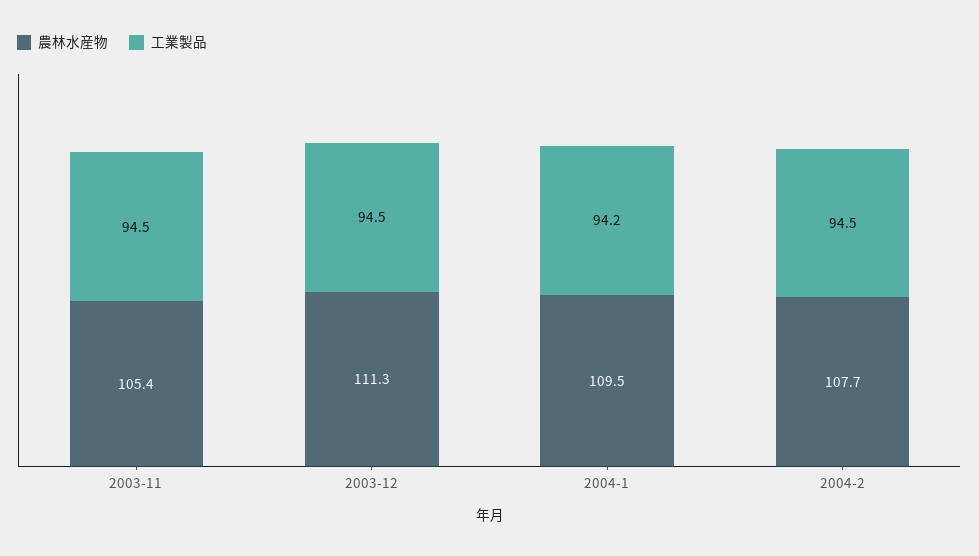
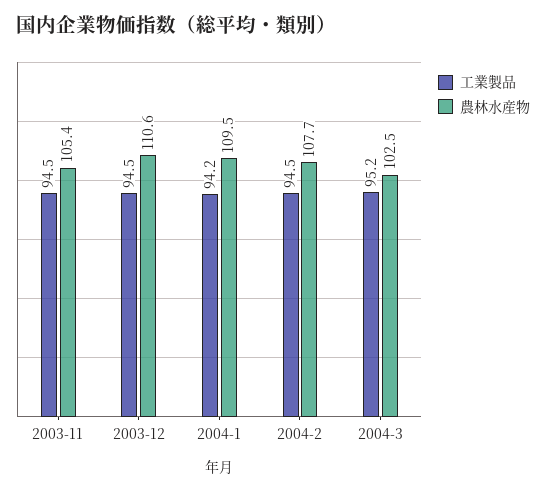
農林水産物, 2003-12: 111.3 -> 110.6
工業製品, 2004-3: none -> 95.2
農林水産物, 2004-3: none -> 102.5

